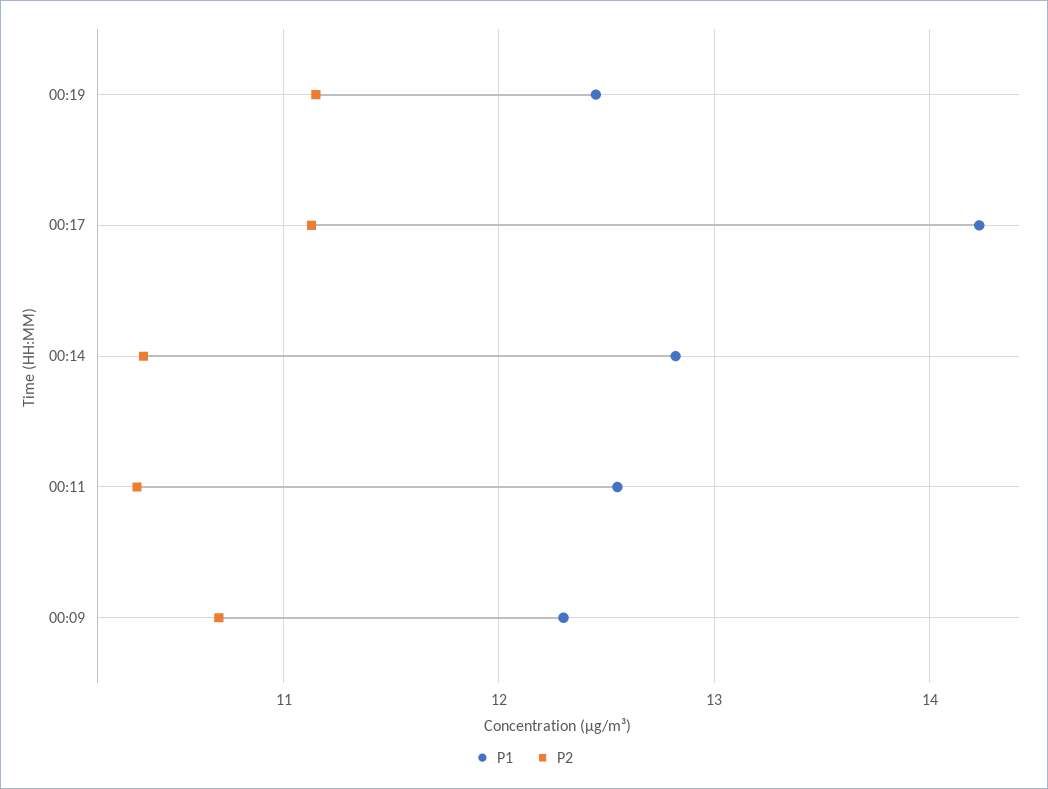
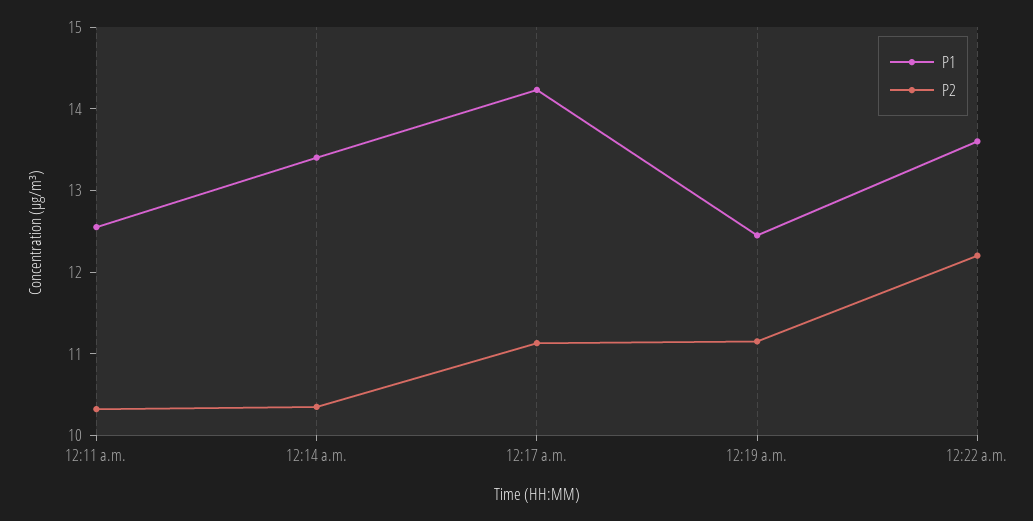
P1, 00:14: 12.8 -> 13.4
P1, 00:09: 12.3 -> none
P2, 00:09: 10.7 -> none
P1, 12:22 a.m.: none -> 13.6
P2, 12:22 a.m.: none -> 12.2

